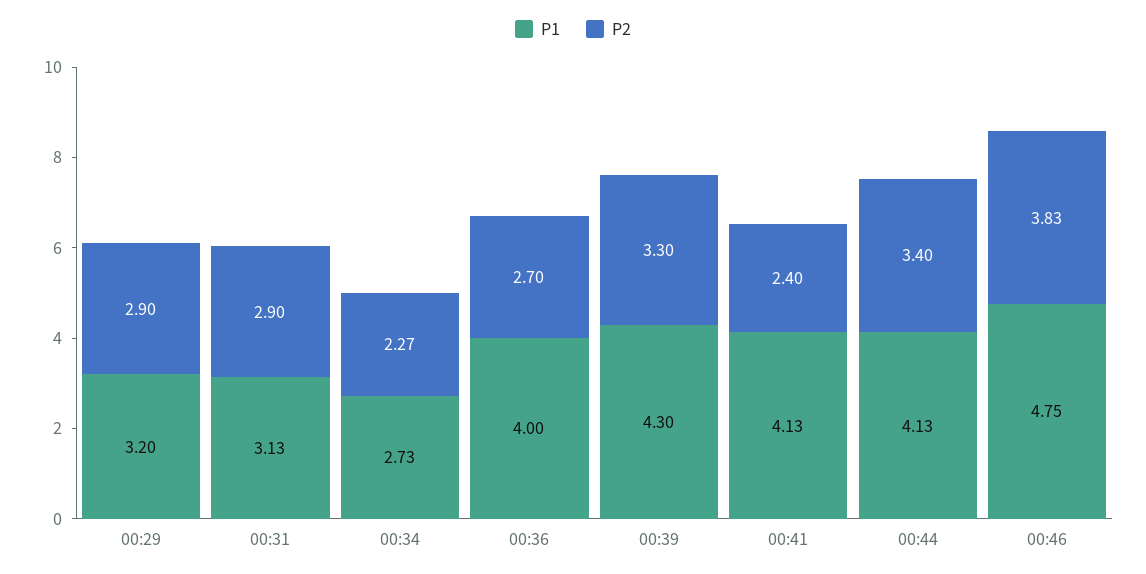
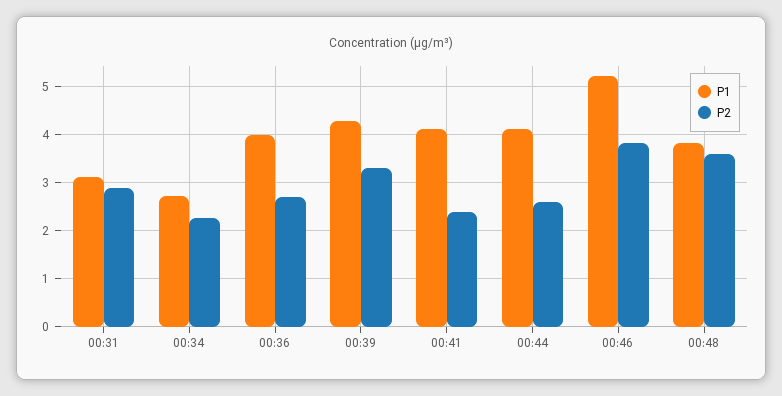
P1, 00:29: 3.2 -> none
P2, 00:29: 2.9 -> none
P2, 00:44: 3.4 -> 2.6
P1, 00:46: 4.75 -> 5.2
P1, 00:48: none -> 3.8
P2, 00:48: none -> 3.6

